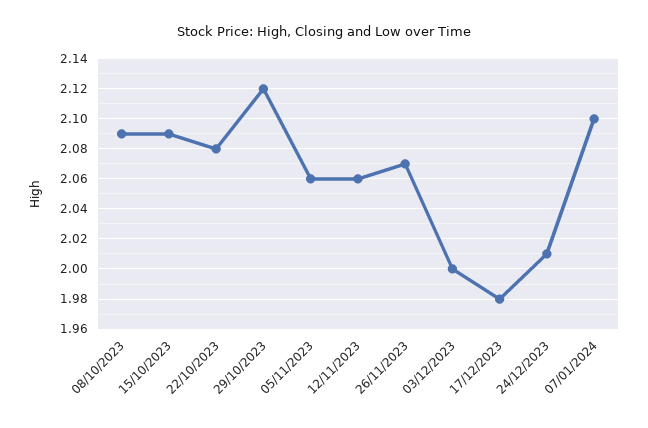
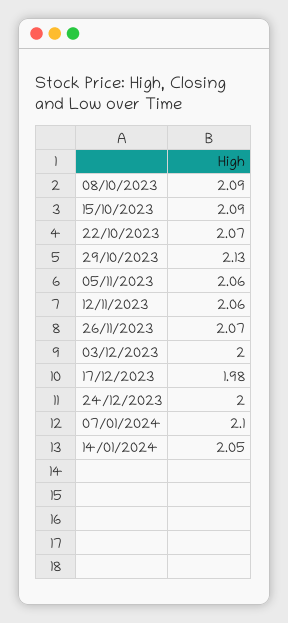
22/10/2023: 2.08 -> 2.07
29/10/2023: 2.12 -> 2.13
24/12/2023: 2.01 -> 2
14/01/2024: none -> 2.05

